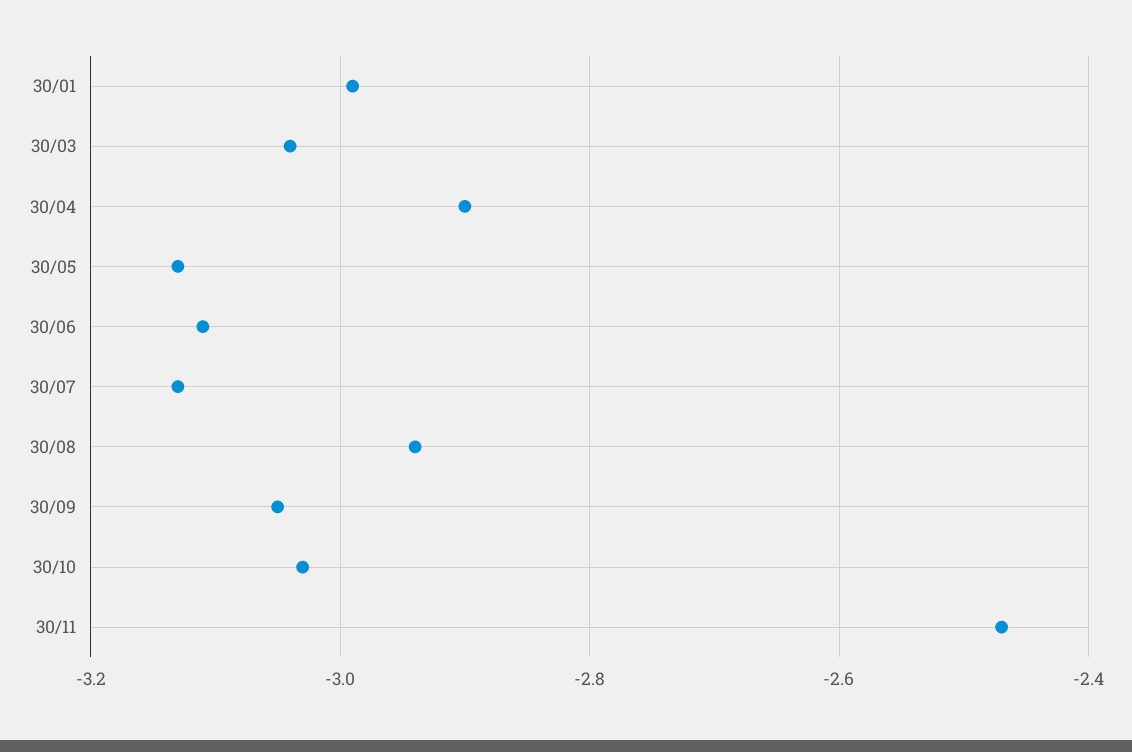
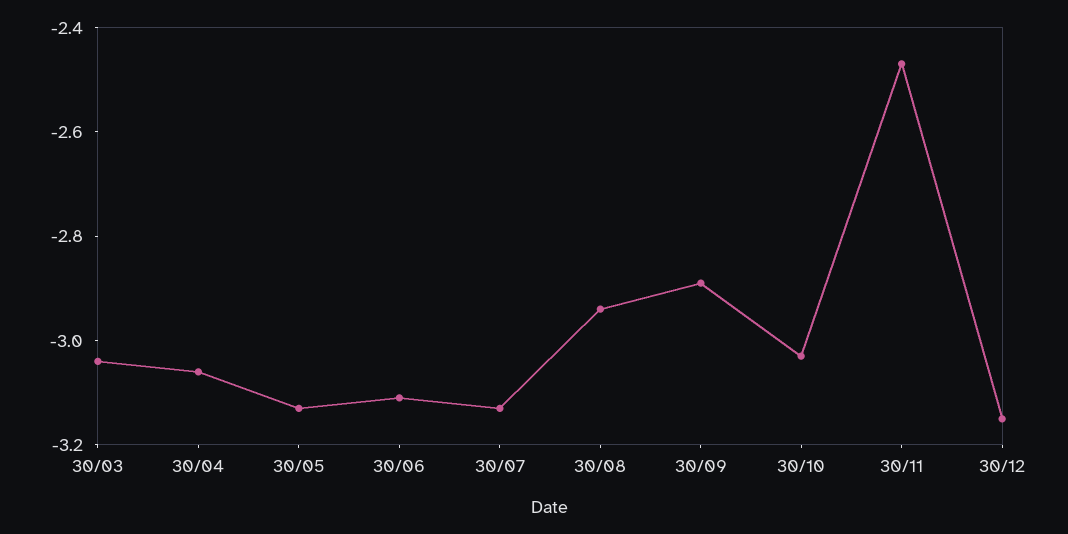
30/01: -3 -> none
30/04: -2.9 -> -3.05
30/09: -3.05 -> -2.9
30/12: none -> -3.15

